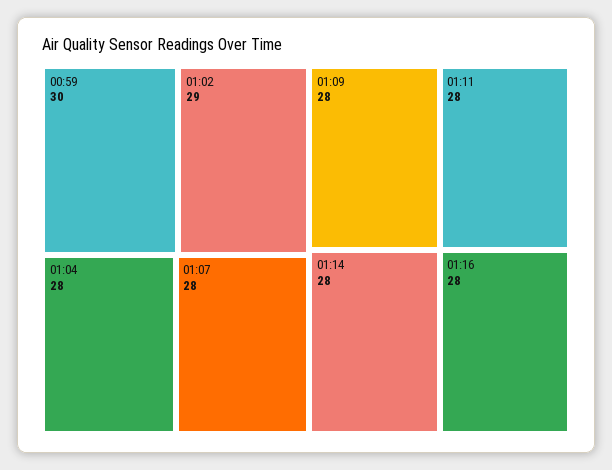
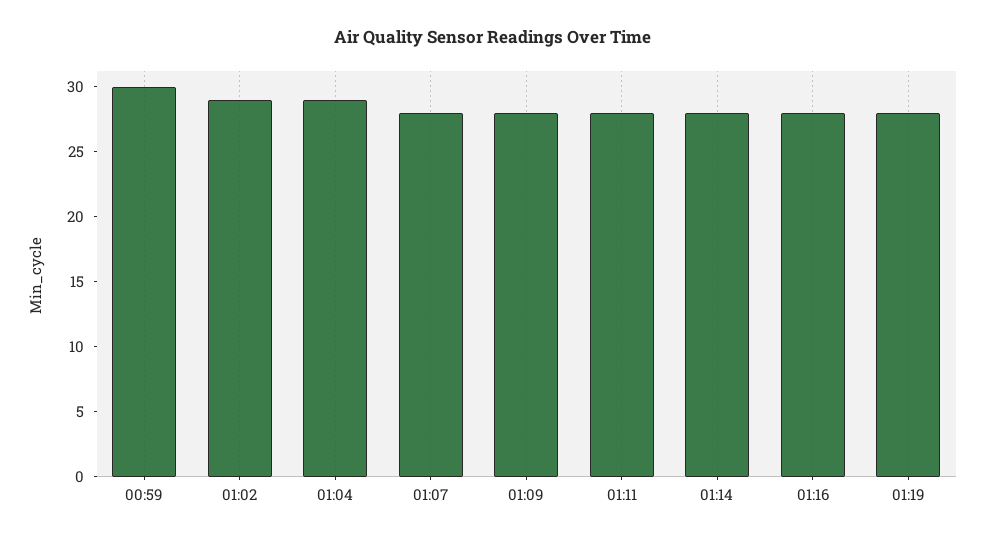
01:04: 28 -> 29
01:19: none -> 28

